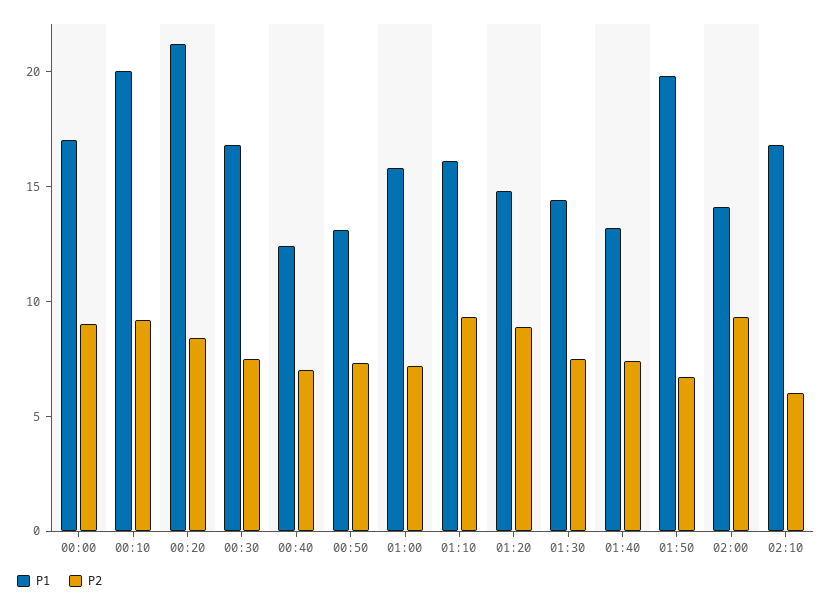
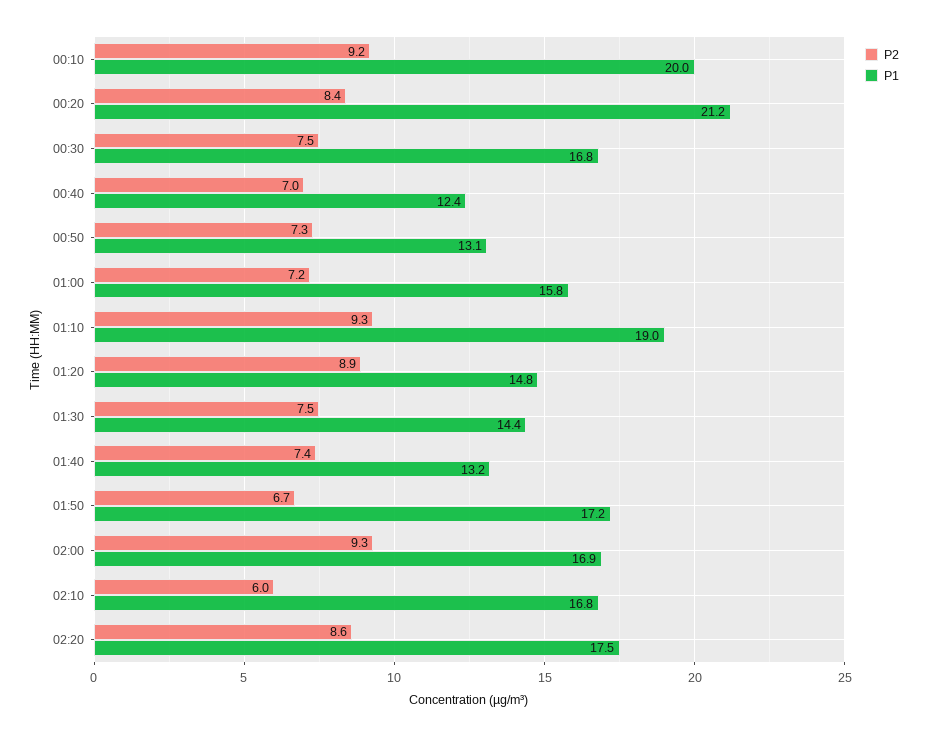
P1, 00:00: 17 -> none
P2, 00:00: 9 -> none
P1, 01:10: 16 -> 19
P1, 01:50: 20 -> 17.2
P1, 02:00: 14 -> 16.9
P2, 02:20: none -> 8.6
P1, 02:20: none -> 17.5

